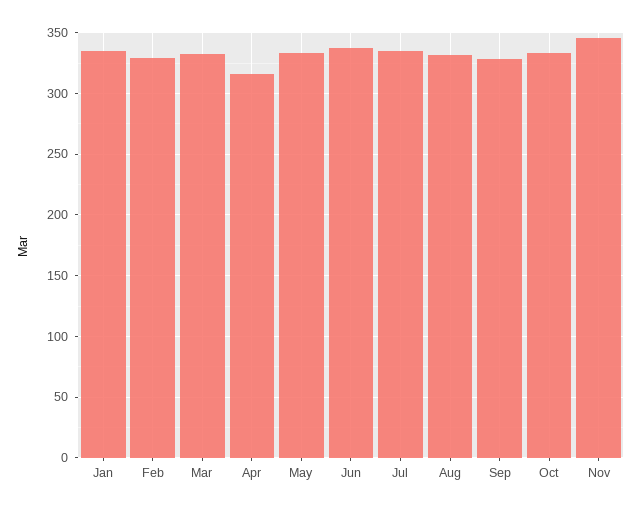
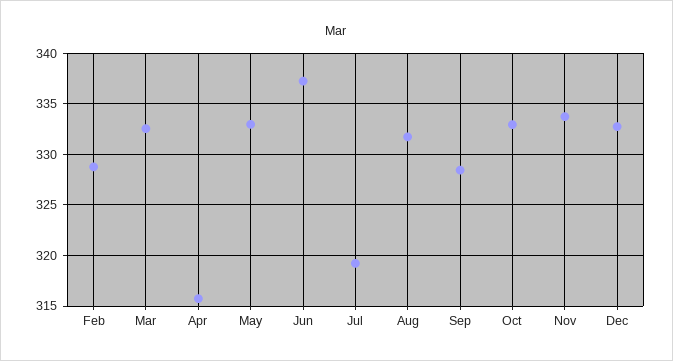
Jan: 335 -> none
Jul: 335 -> 319
Nov: 345 -> 334
Dec: none -> 333

